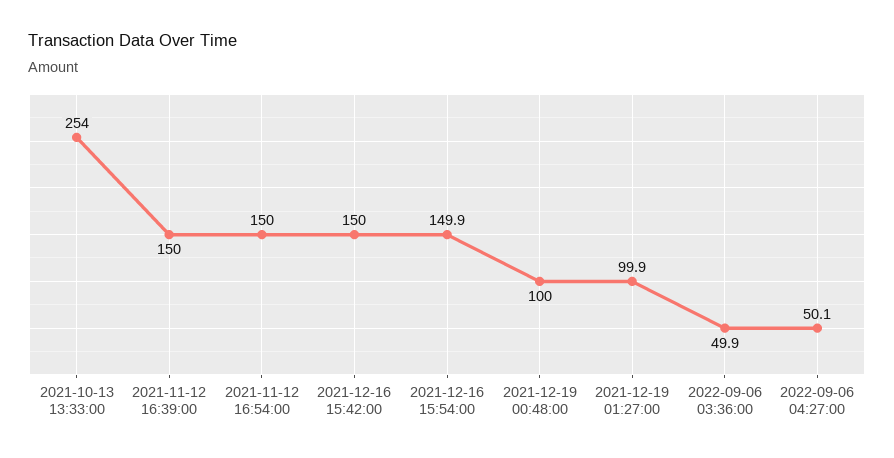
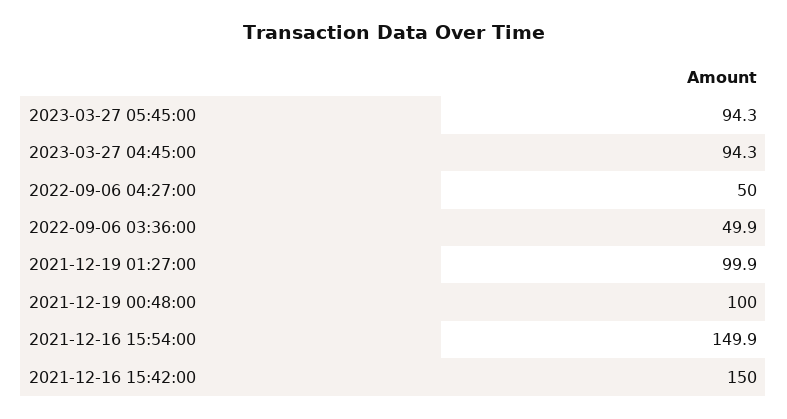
2021-10-13 13:33:00: 254 -> none
2021-11-12 16:39:00: 150 -> none
2021-11-12 16:54:00: 150 -> none
2022-09-06 04:27:00: 50.1 -> 50
2023-03-27 05:45:00: none -> 94.3
2023-03-27 04:45:00: none -> 94.3

